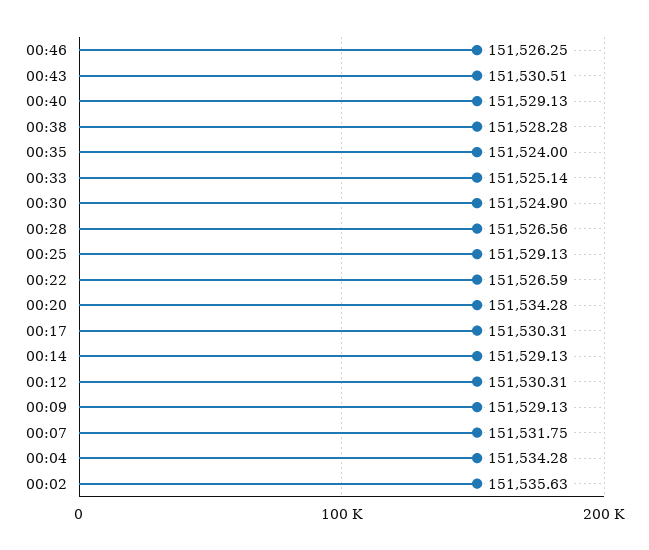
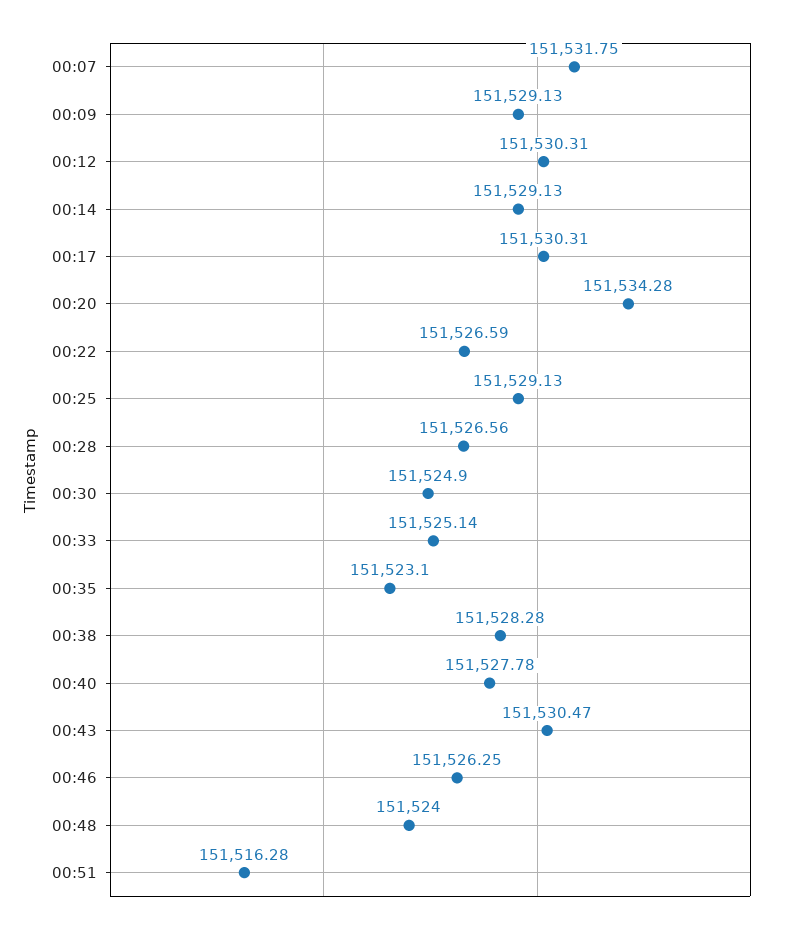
00:43: 151530.51 -> 151530.47
00:40: 151529.13 -> 151527.78
00:35: 151524 -> 151523.1
00:04: 151534.28 -> none
00:02: 151535.63 -> none
00:48: none -> 151524
00:51: none -> 151516.28

